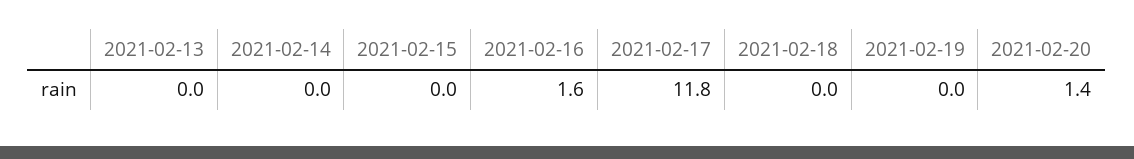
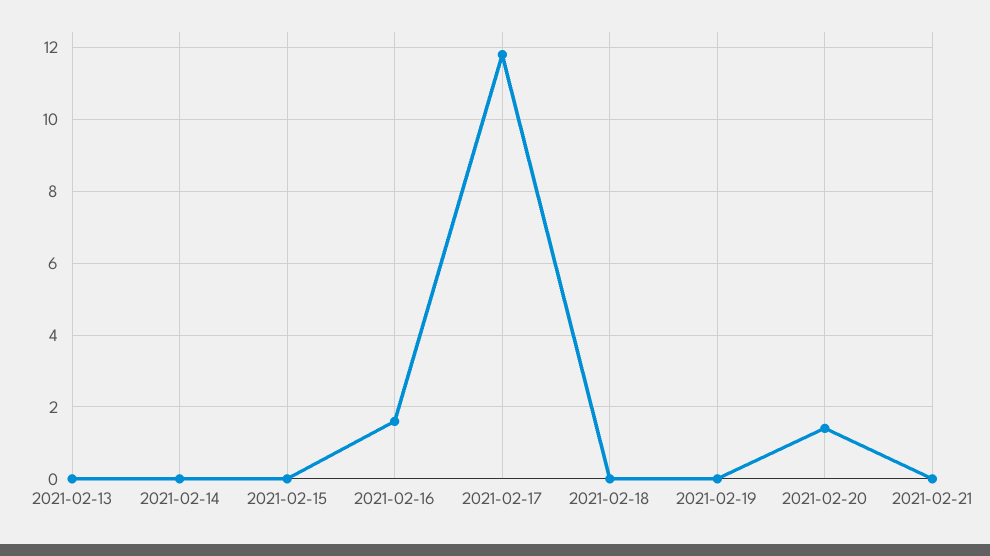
2021-02-21: none -> 0

